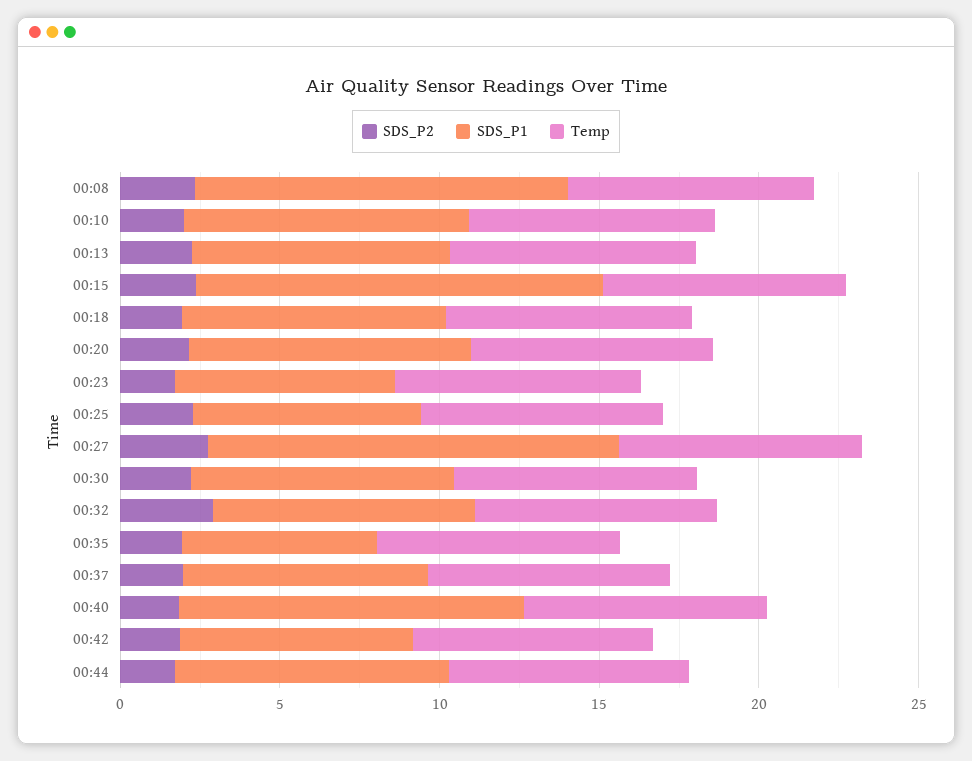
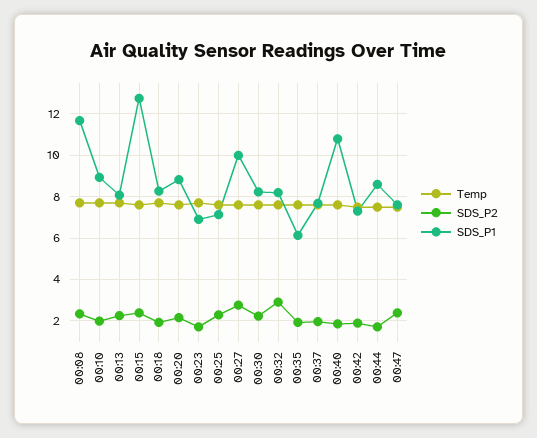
SDS_P1, 00:27: 13 -> 10
Temp, 00:47: none -> 7.5
SDS_P2, 00:47: none -> 2.5
SDS_P1, 00:47: none -> 7.5

